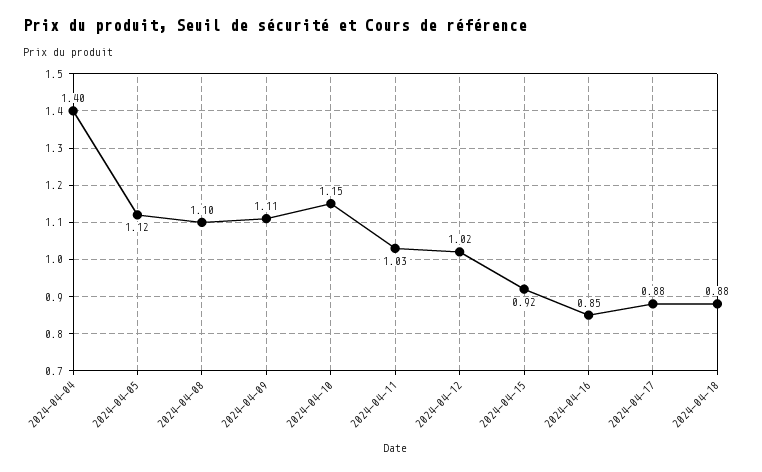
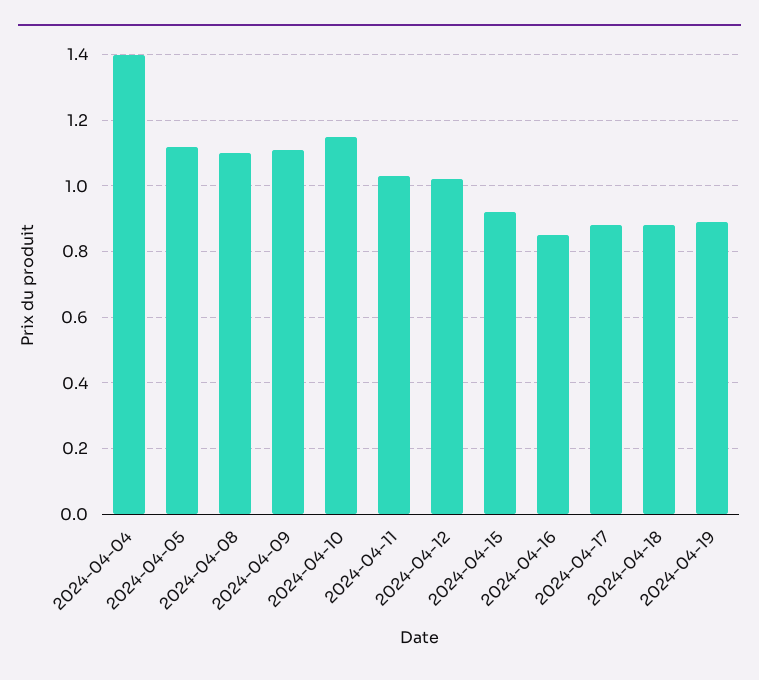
2024-04-19: none -> 0.9

